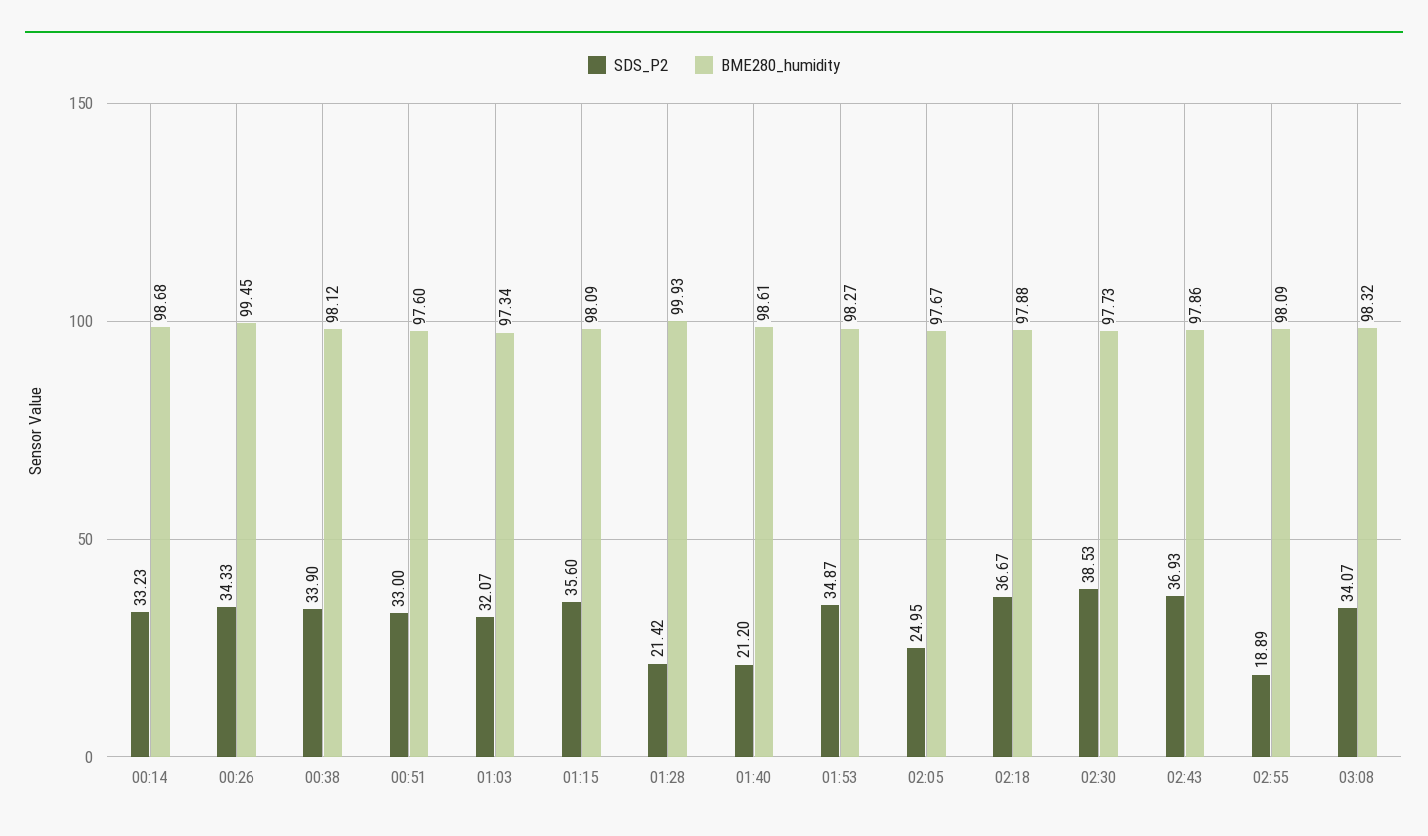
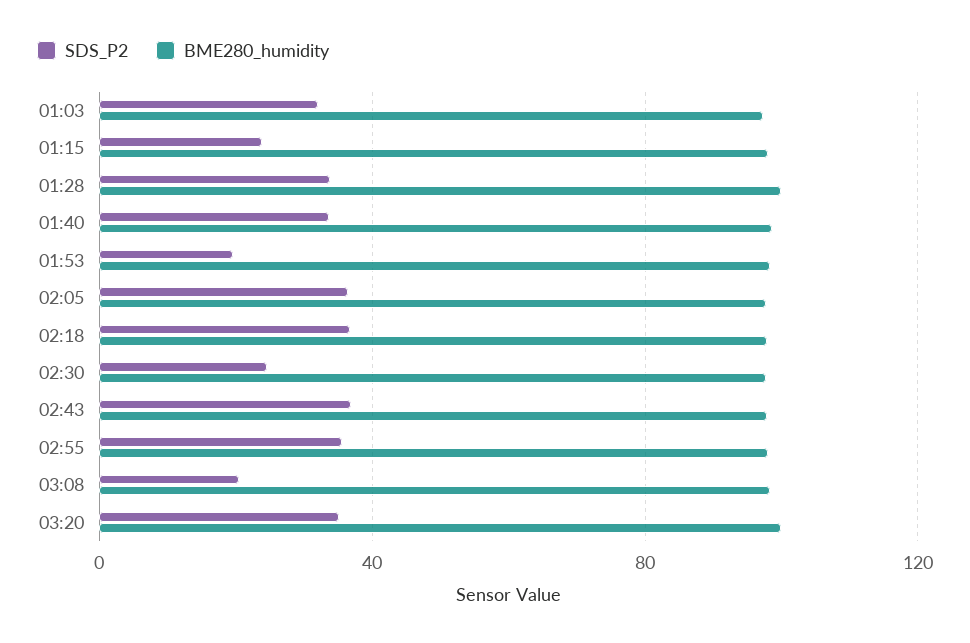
SDS_P2, 00:14: 33.23 -> none
BME280_humidity, 00:14: 98.68 -> none
SDS_P2, 00:26: 34.33 -> none
BME280_humidity, 00:26: 99.45 -> none
SDS_P2, 00:38: 33.9 -> none
BME280_humidity, 00:38: 98.12 -> none
SDS_P2, 00:51: 33 -> none
BME280_humidity, 00:51: 97.6 -> none
SDS_P2, 01:15: 35.6 -> 25
SDS_P2, 01:28: 21.42 -> 35
SDS_P2, 01:40: 21.2 -> 35
SDS_P2, 01:53: 34.87 -> 20
SDS_P2, 02:05: 24.95 -> 35
SDS_P2, 02:30: 38.53 -> 25
SDS_P2, 02:55: 18.89 -> 35
SDS_P2, 03:08: 34.07 -> 20
SDS_P2, 03:20: none -> 35
BME280_humidity, 03:20: none -> 100

